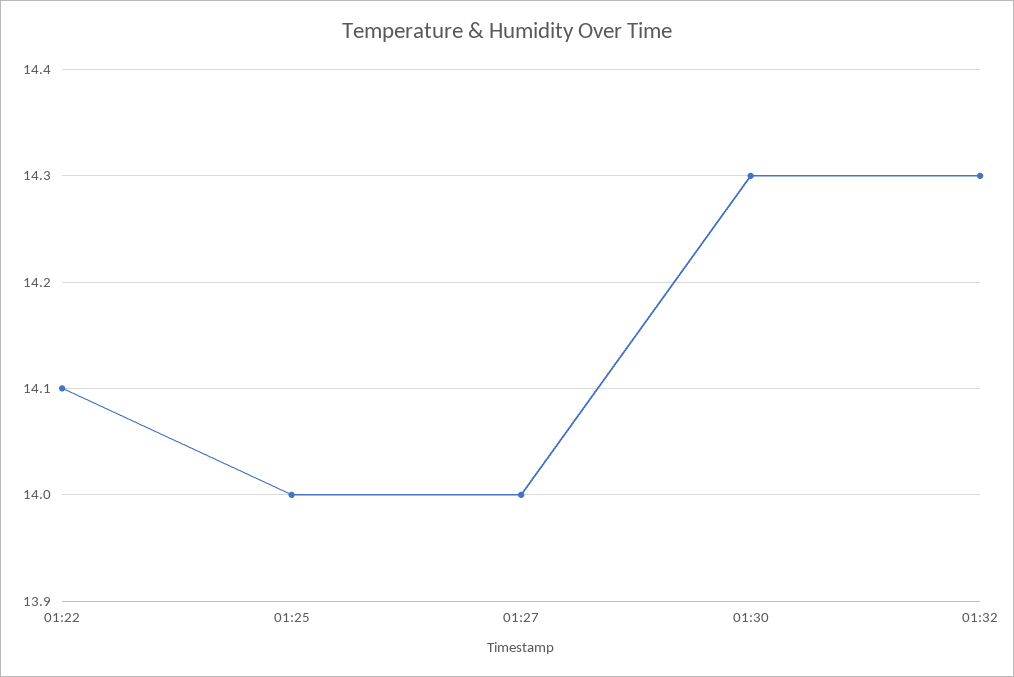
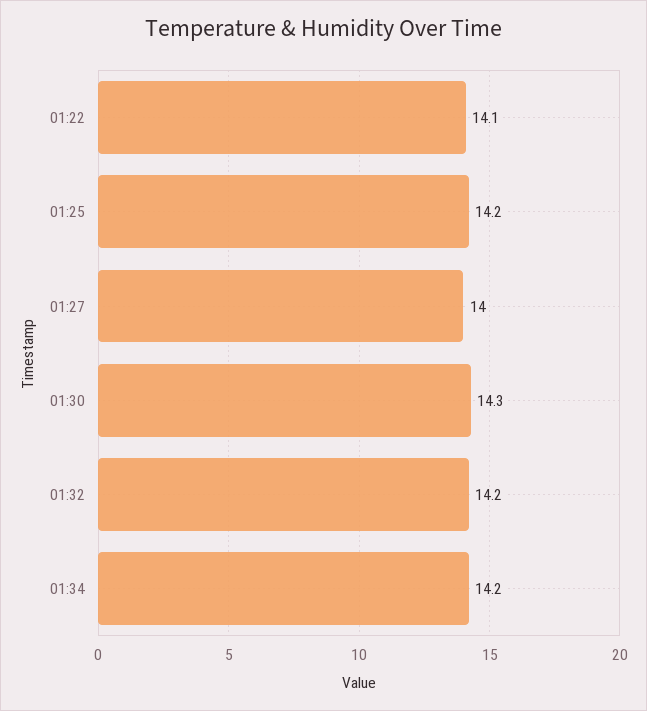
01:25: 14 -> 14.2
01:32: 14.3 -> 14.2
01:34: none -> 14.2

